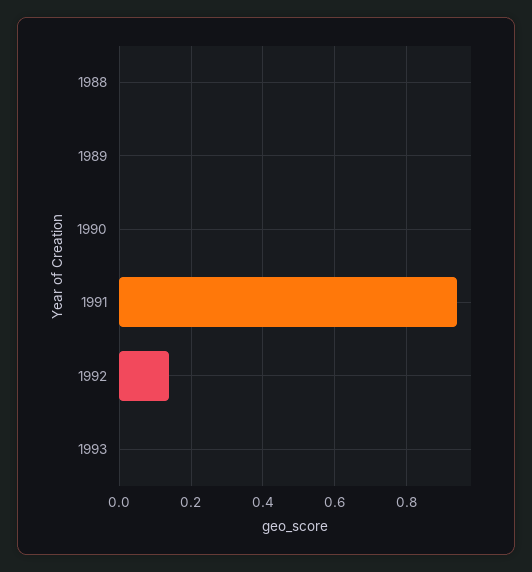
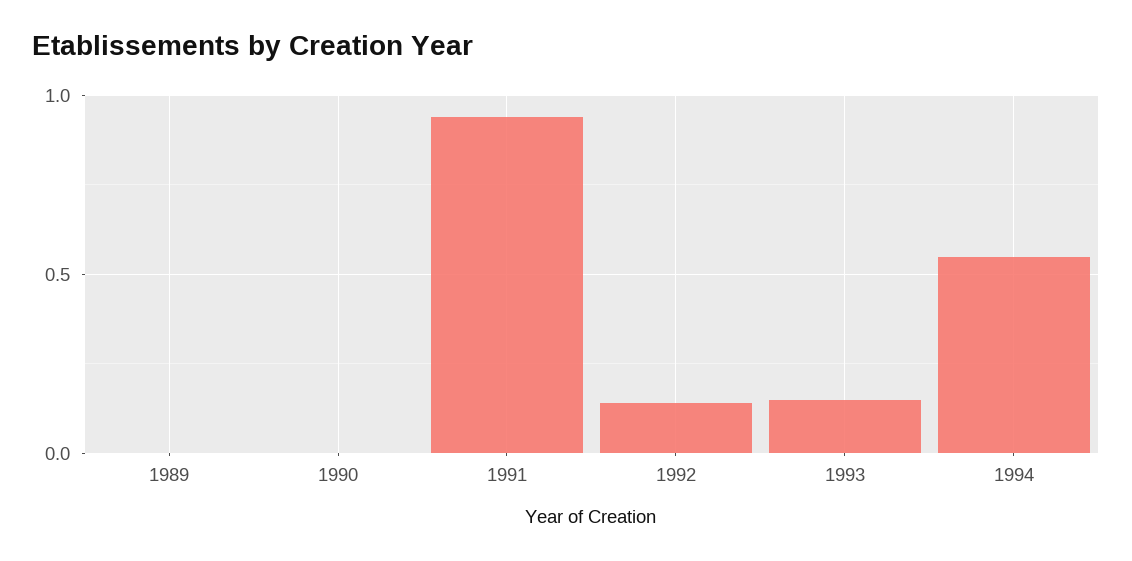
1988: 0 -> none
1993: 0 -> 0.15
1994: none -> 0.55

